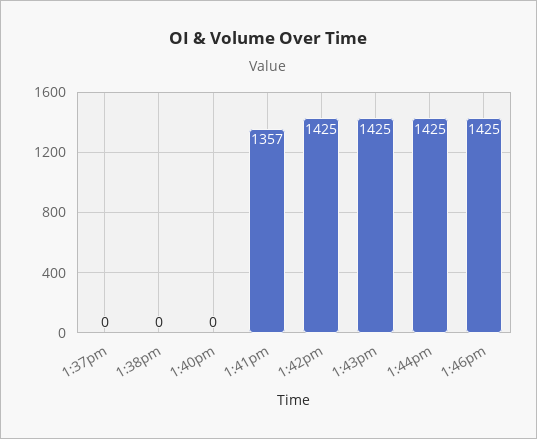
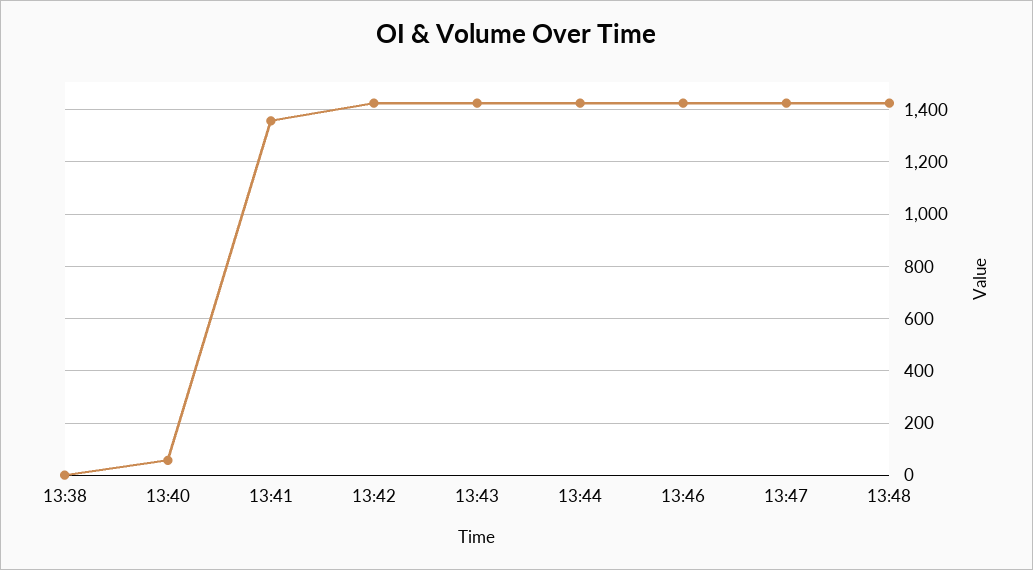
1:37pm: 0 -> none
1:40pm: 0 -> 50
13:47: none -> 1425
13:48: none -> 1425

